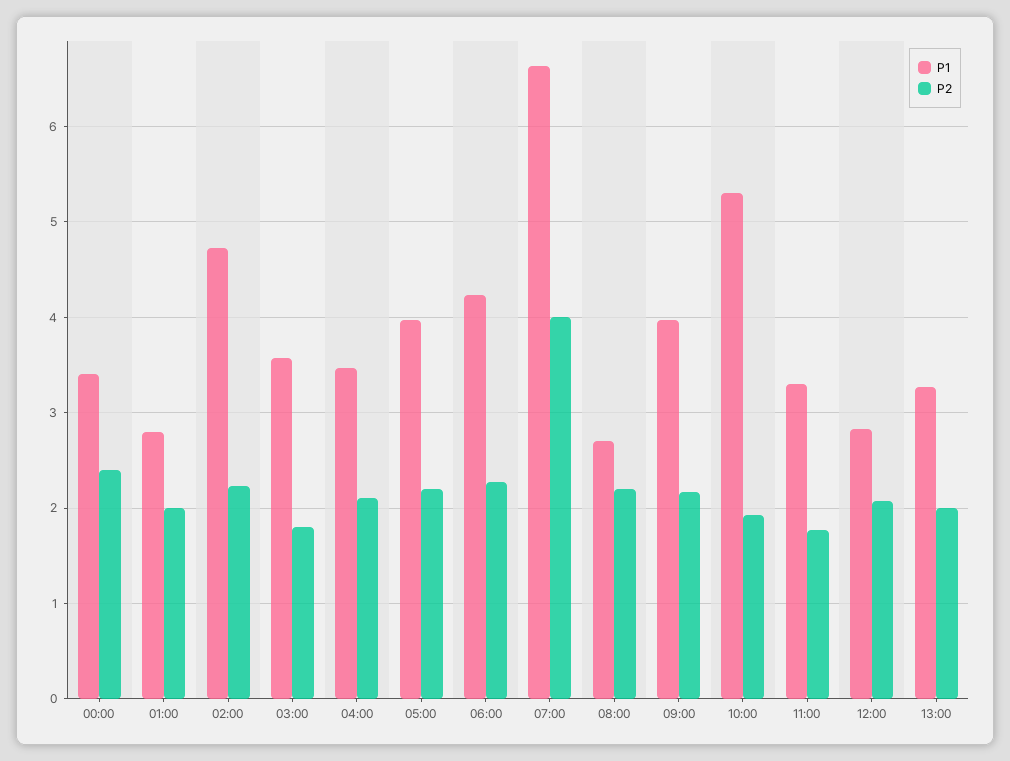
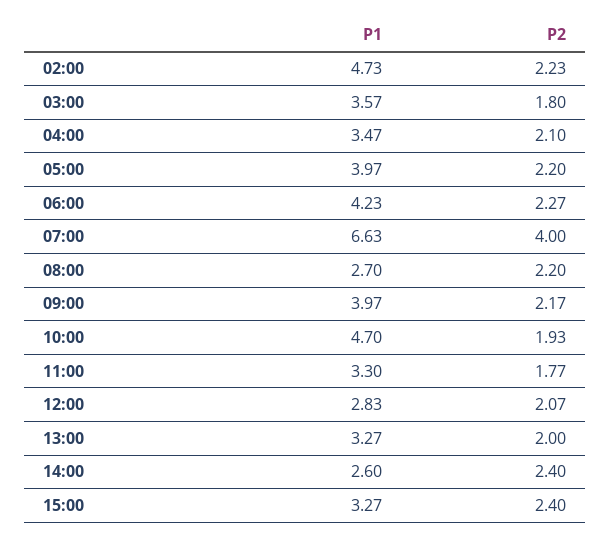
P1, 00:00: 3.4 -> none
P2, 00:00: 2.4 -> none
P1, 01:00: 2.8 -> none
P2, 01:00: 2 -> none
P1, 10:00: 5.3 -> 4.7
P1, 14:00: none -> 2.6
P2, 14:00: none -> 2.4
P1, 15:00: none -> 3.27
P2, 15:00: none -> 2.4

